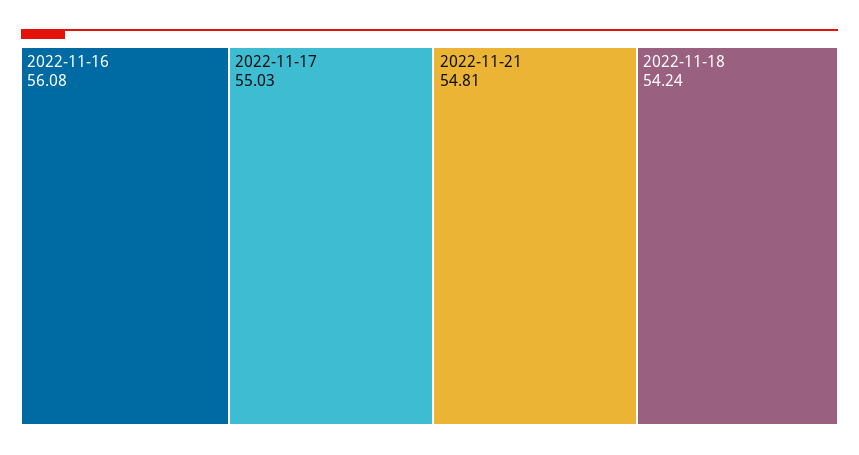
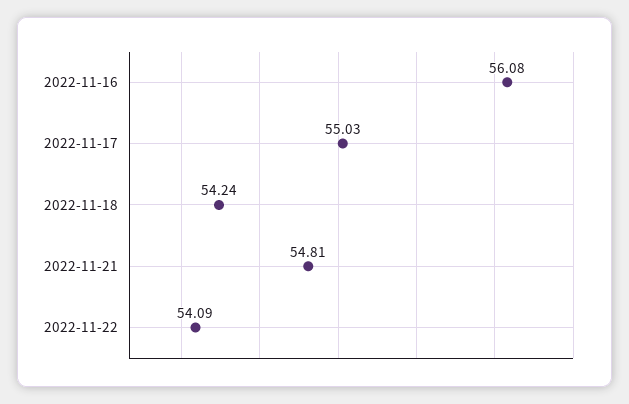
2022-11-22: none -> 54.09

